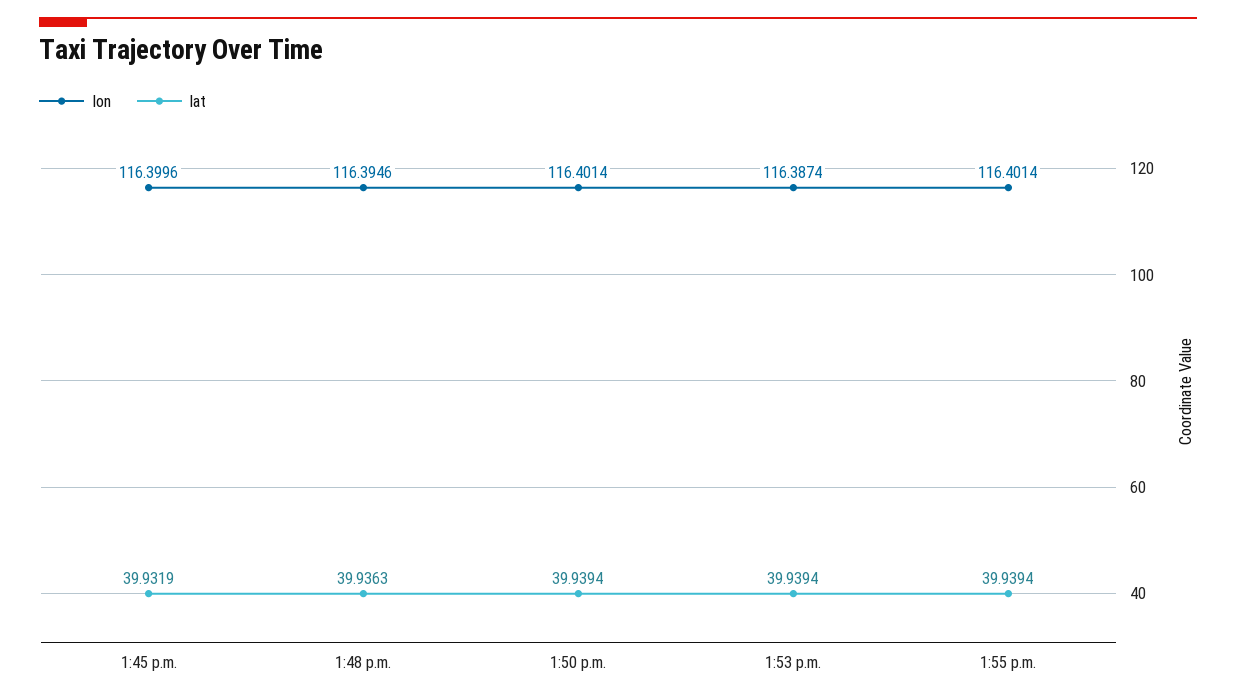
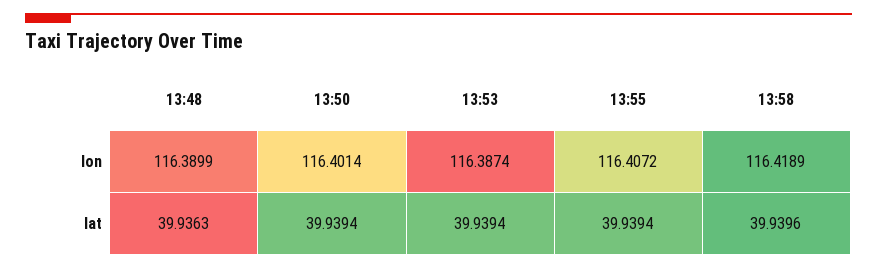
lon, 1:45 p.m.: 116.3996 -> none
lat, 1:45 p.m.: 39.9319 -> none
lon, 1:48 p.m.: 116.3946 -> 116.3899
lon, 1:55 p.m.: 116.4014 -> 116.4072
lon, 13:58: none -> 116.4189
lat, 13:58: none -> 39.9396

